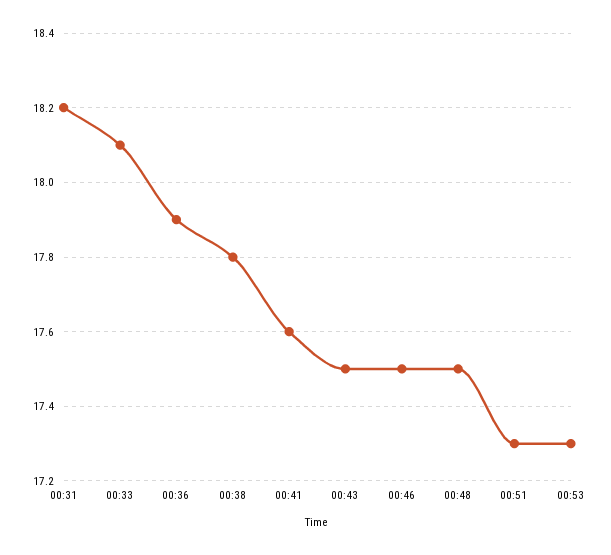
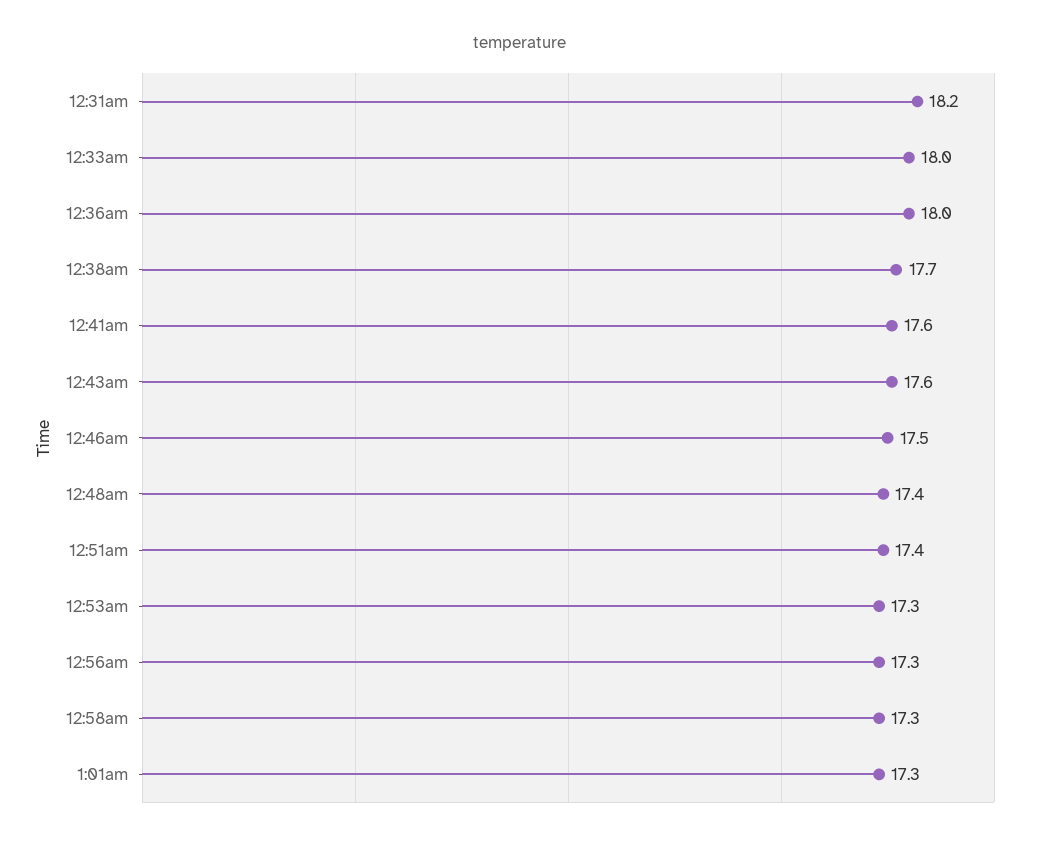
00:33: 18.1 -> 18
00:36: 17.9 -> 18
00:38: 17.8 -> 17.7
00:43: 17.5 -> 17.6
00:48: 17.5 -> 17.4
00:51: 17.3 -> 17.4
12:56am: none -> 17.3
12:58am: none -> 17.3
1:01am: none -> 17.3

